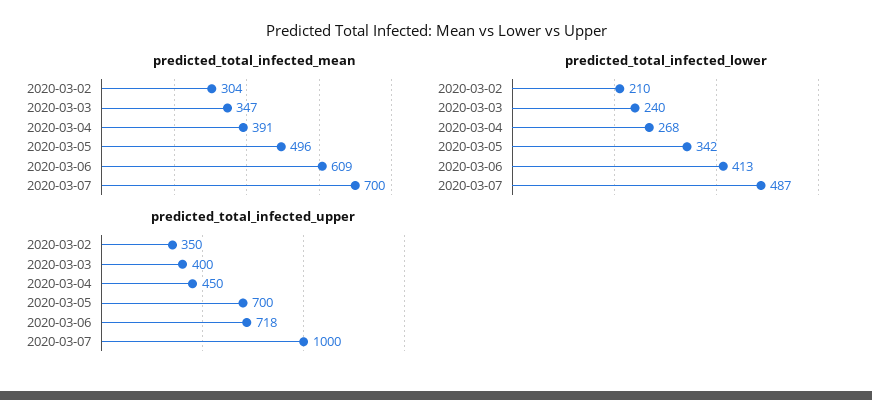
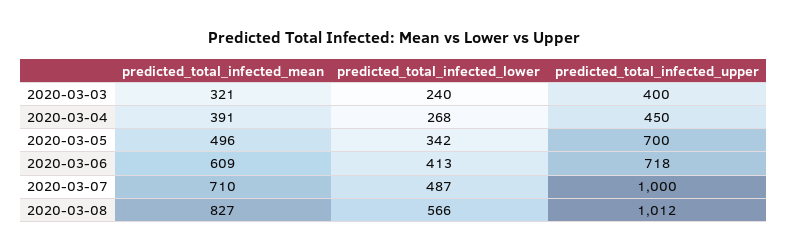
predicted_total_infected_mean, 2020-03-02: 304 -> none
predicted_total_infected_mean, 2020-03-03: 347 -> 321
predicted_total_infected_mean, 2020-03-07: 700 -> 710
predicted_total_infected_lower, 2020-03-02: 210 -> none
predicted_total_infected_upper, 2020-03-02: 350 -> none
predicted_total_infected_mean, 2020-03-08: none -> 827
predicted_total_infected_lower, 2020-03-08: none -> 566
predicted_total_infected_upper, 2020-03-08: none -> 1012

